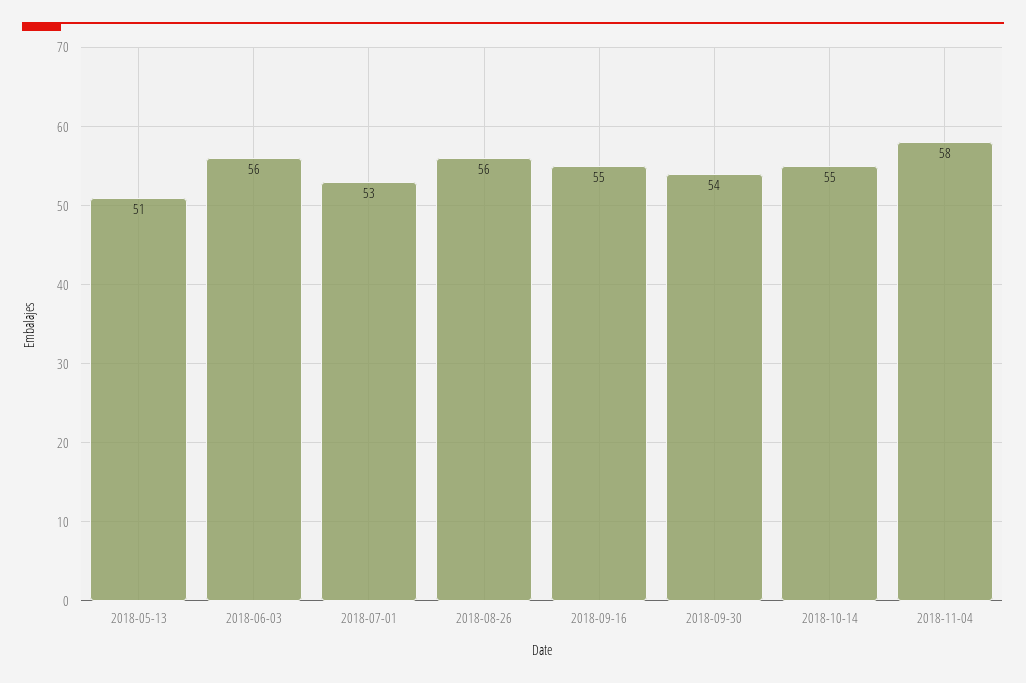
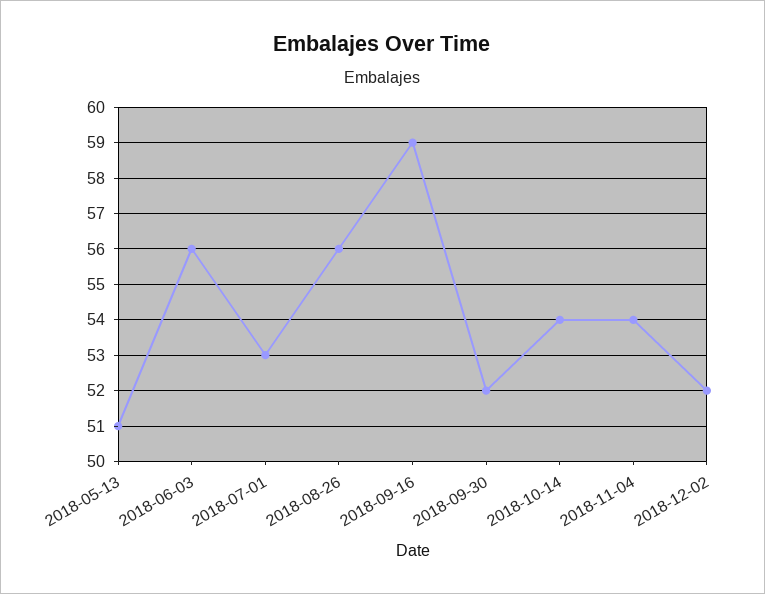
2018-09-16: 55 -> 59
2018-09-30: 54 -> 52
2018-10-14: 55 -> 54
2018-11-04: 58 -> 54
2018-12-02: none -> 52

